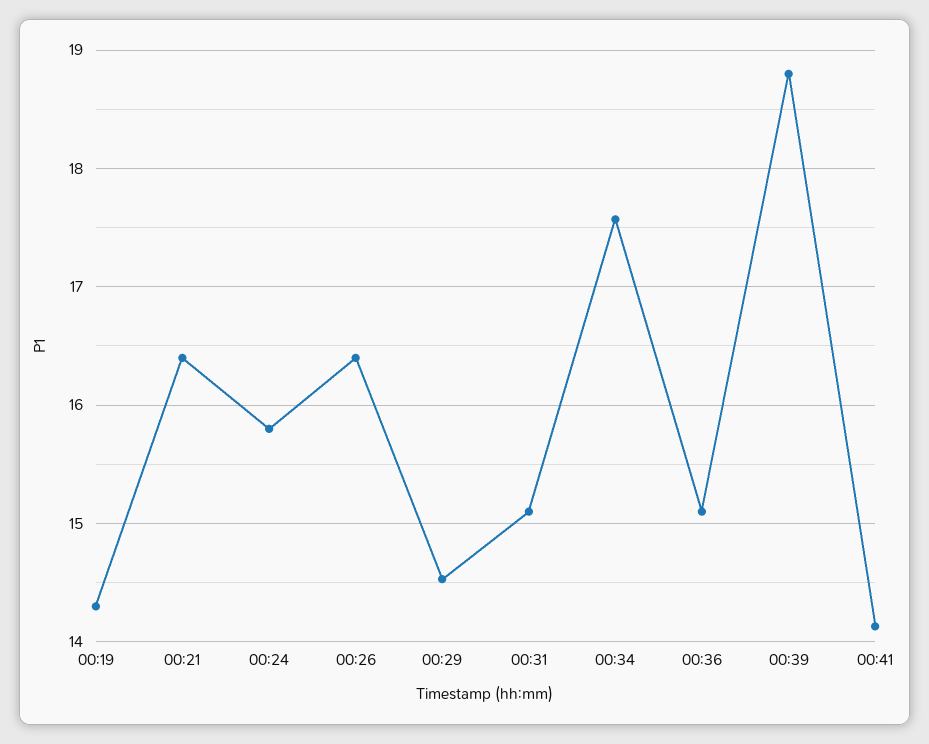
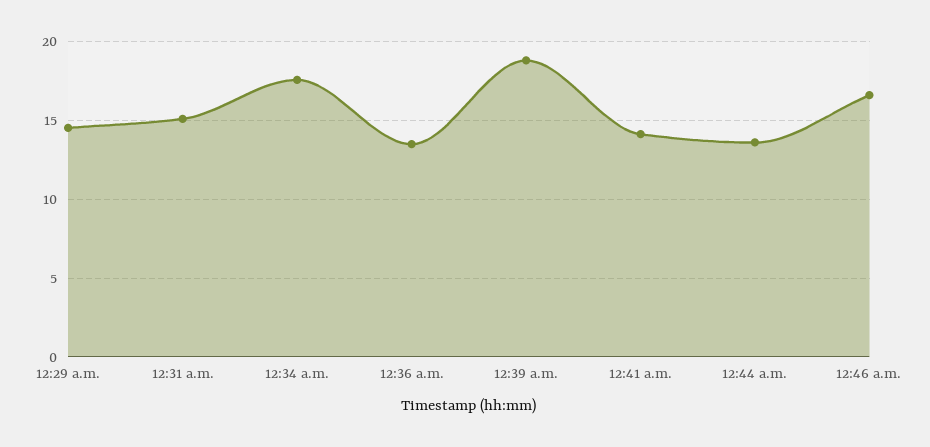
00:19: 14.3 -> none
00:21: 16.4 -> none
00:24: 15.8 -> none
00:26: 16.4 -> none
00:36: 15.1 -> 13.5
12:44 a.m.: none -> 13.5
12:46 a.m.: none -> 16.5

